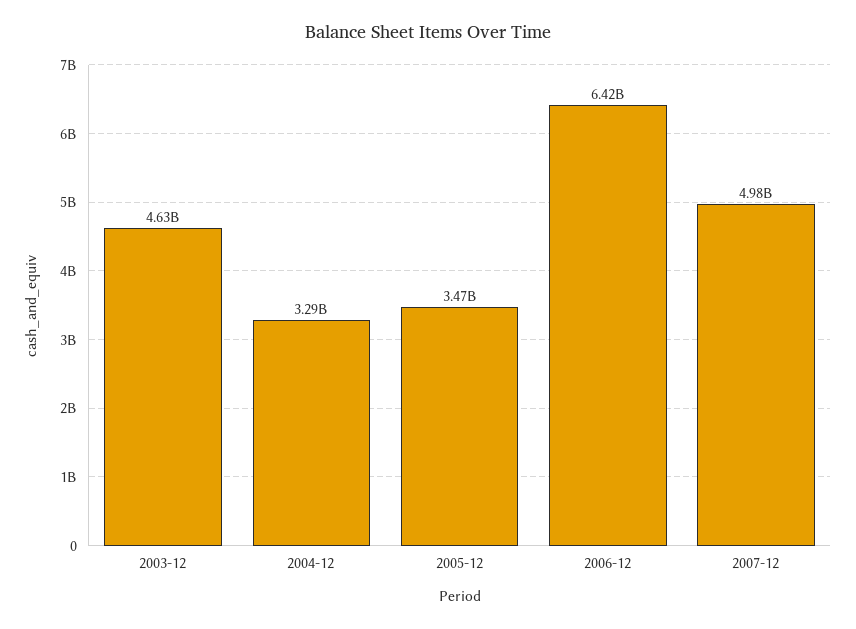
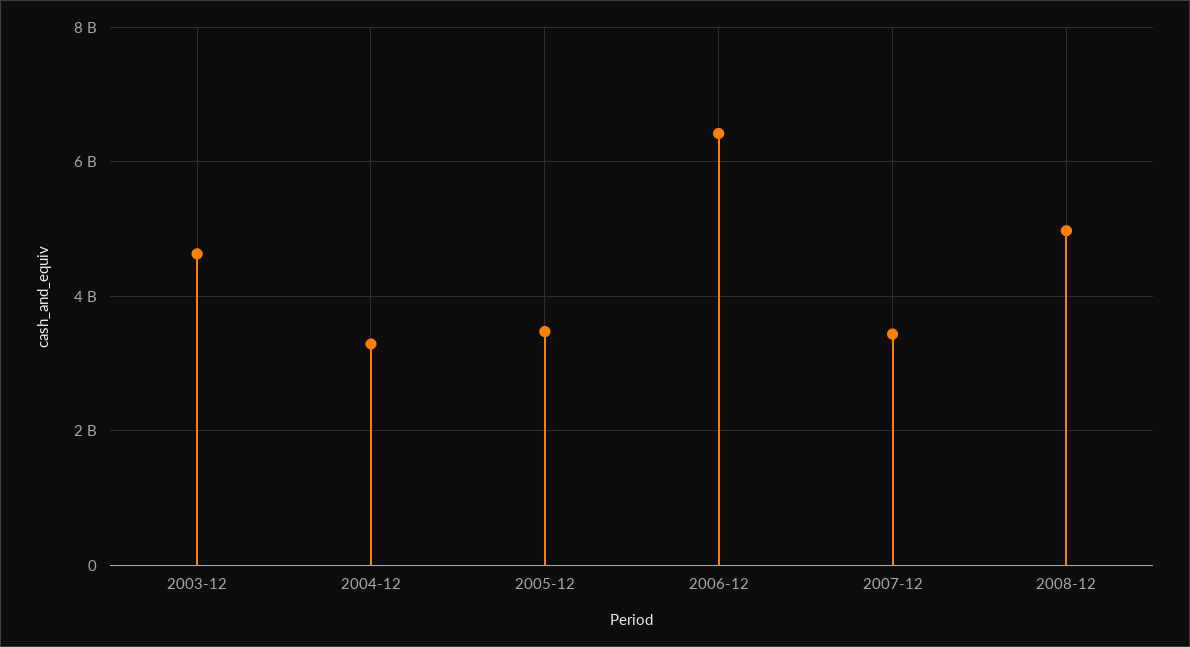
2007-12: 4980000000 -> 3400000000
2008-12: none -> 5000000000

